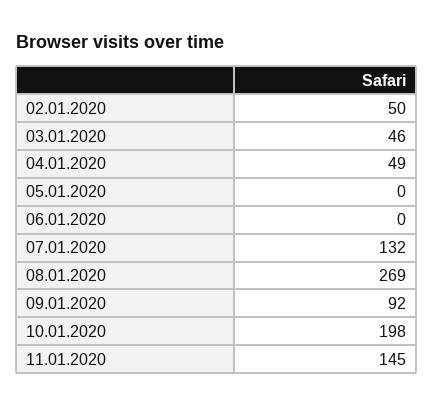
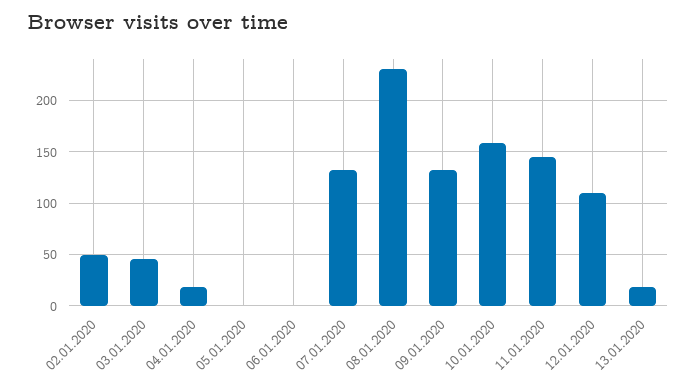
04.01.2020: 49 -> 20
08.01.2020: 269 -> 230
09.01.2020: 92 -> 130
10.01.2020: 198 -> 160
12.01.2020: none -> 110
13.01.2020: none -> 20

